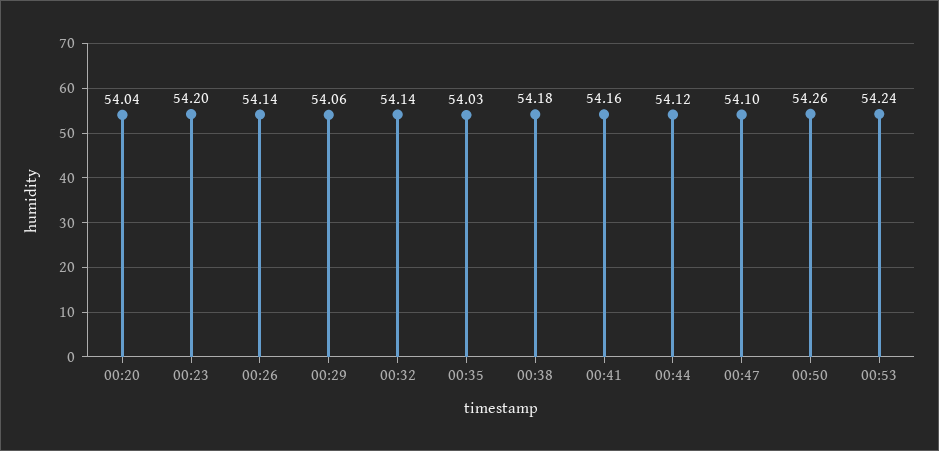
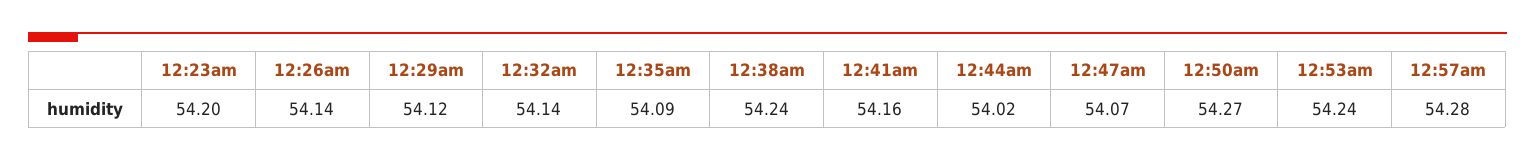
00:20: 54.04 -> none
00:29: 54.06 -> 54.12
00:35: 54.03 -> 54.09
00:38: 54.18 -> 54.24
00:44: 54.12 -> 54.02
00:47: 54.1 -> 54.07
00:50: 54.26 -> 54.27
12:57am: none -> 54.28

